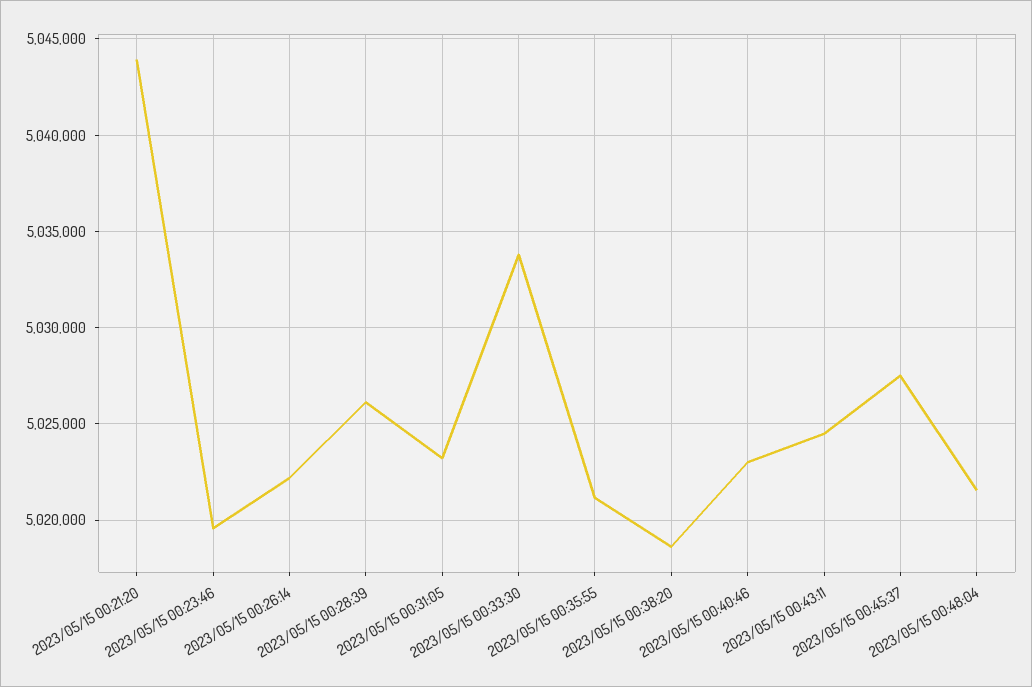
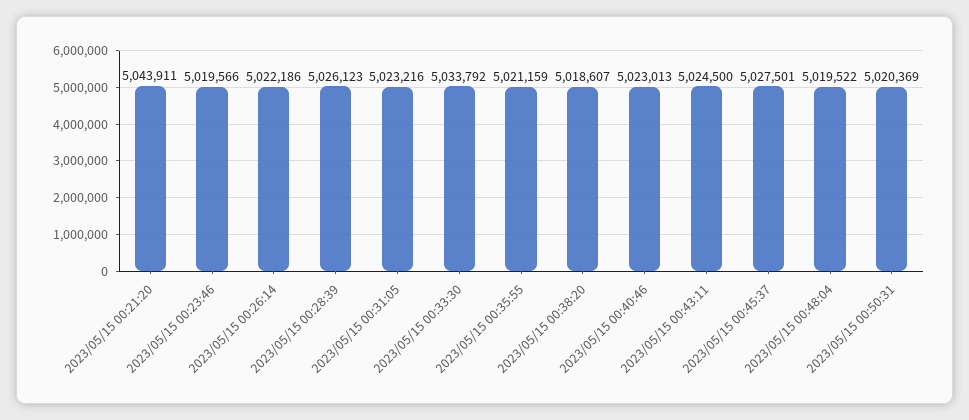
2023/05/15 00:48:04: 5021500 -> 5019522
2023/05/15 00:50:31: none -> 5020369

